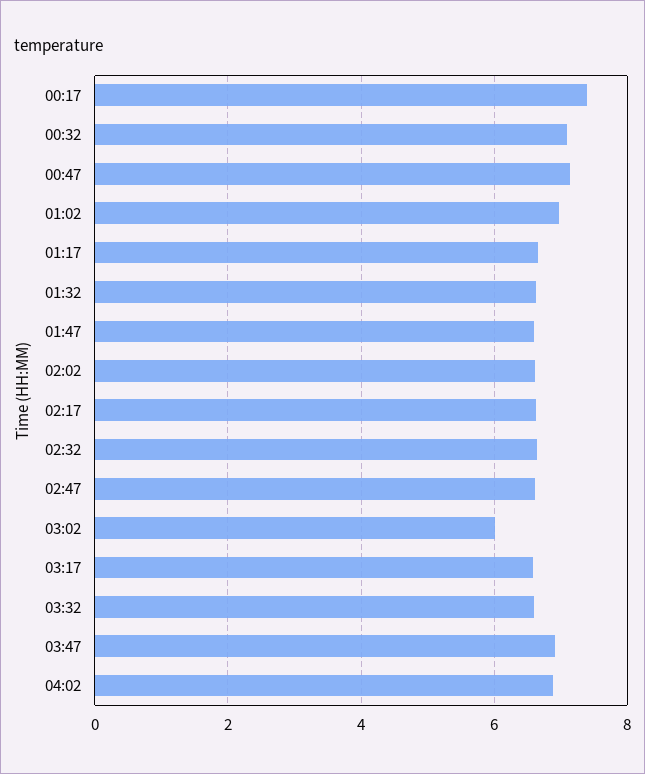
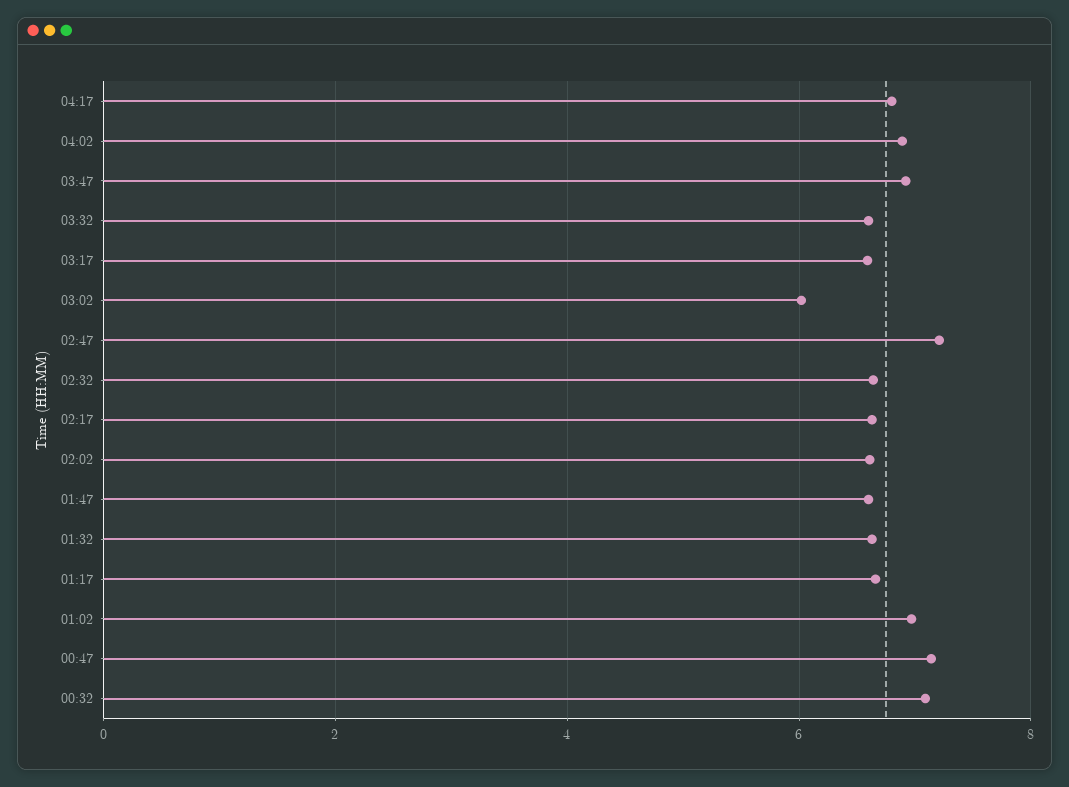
00:17: 7.4 -> none
02:47: 6.6 -> 7.2
04:17: none -> 6.8

